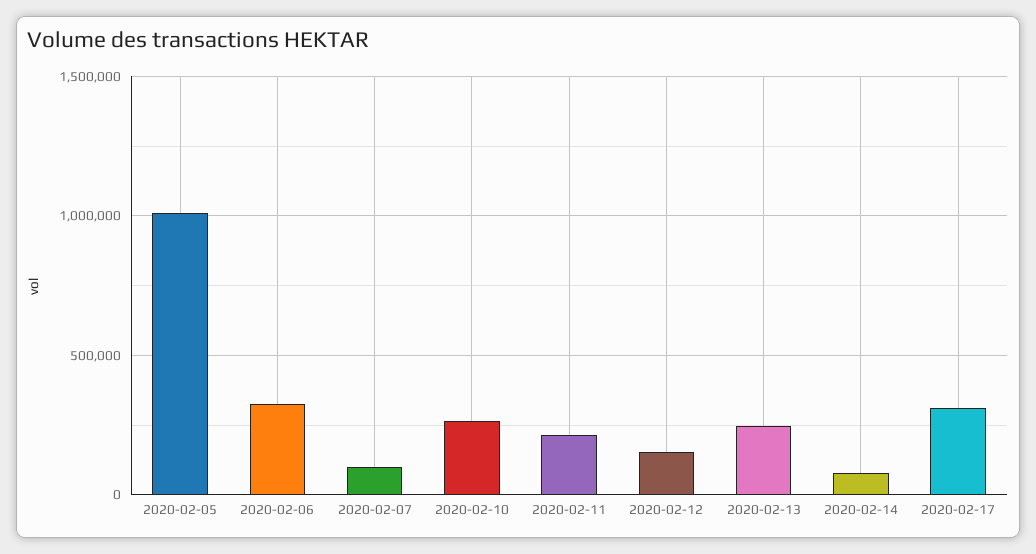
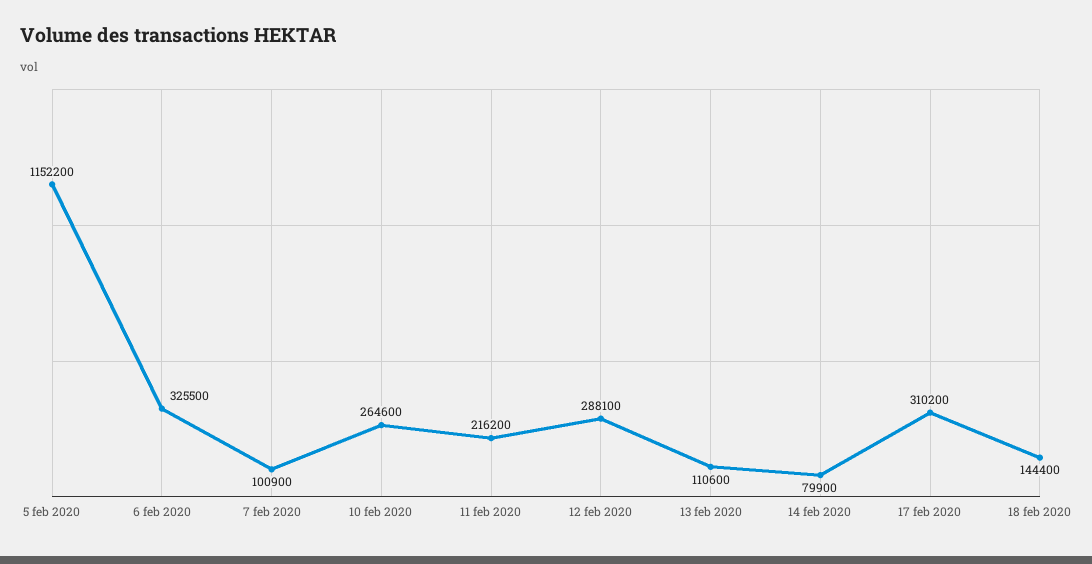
2020-02-05: 1000000 -> 1152200
2020-02-12: 150000 -> 288100
2020-02-13: 250000 -> 110600
18 feb 2020: none -> 144400

